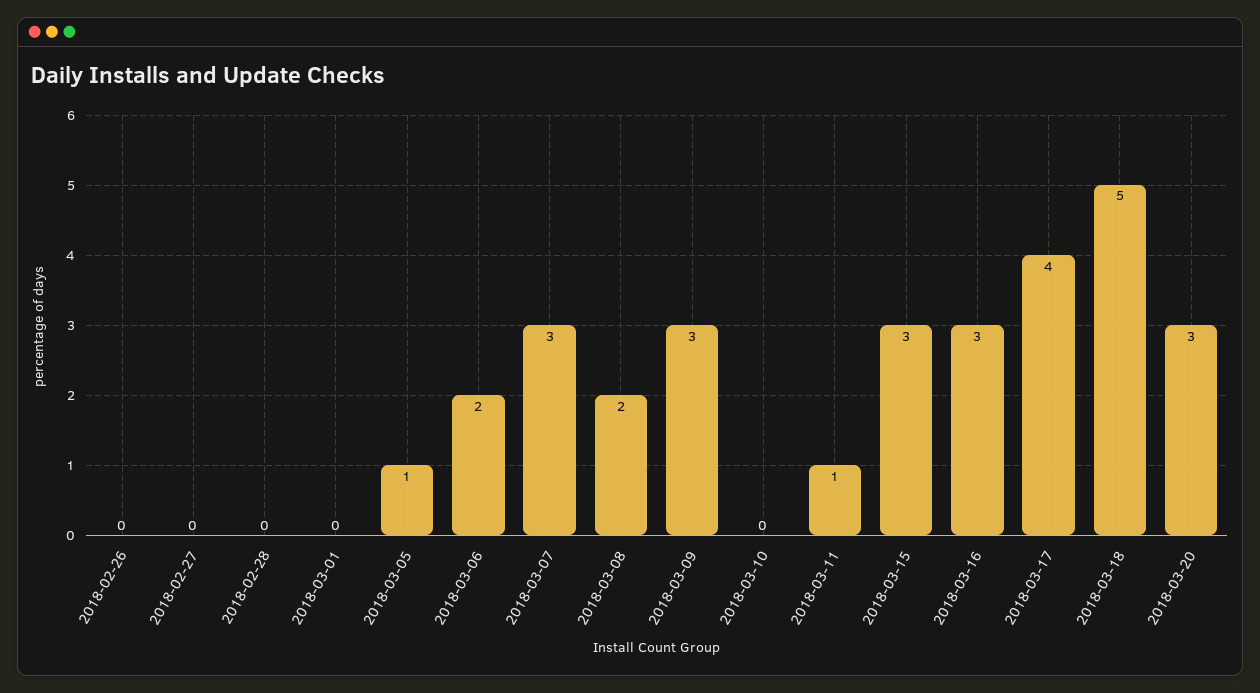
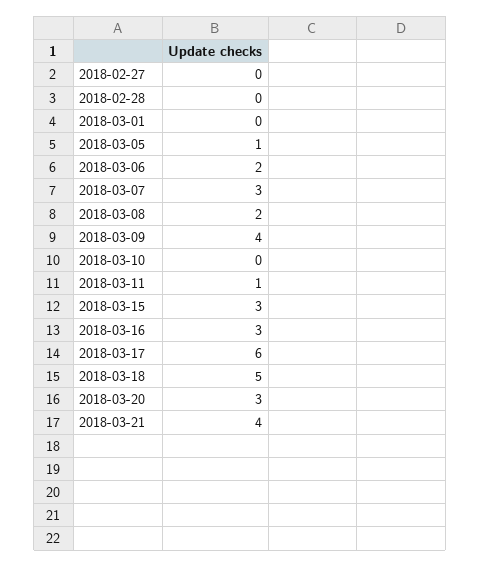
2018-02-26: 0 -> none
2018-03-09: 3 -> 4
2018-03-17: 4 -> 6
2018-03-21: none -> 4

